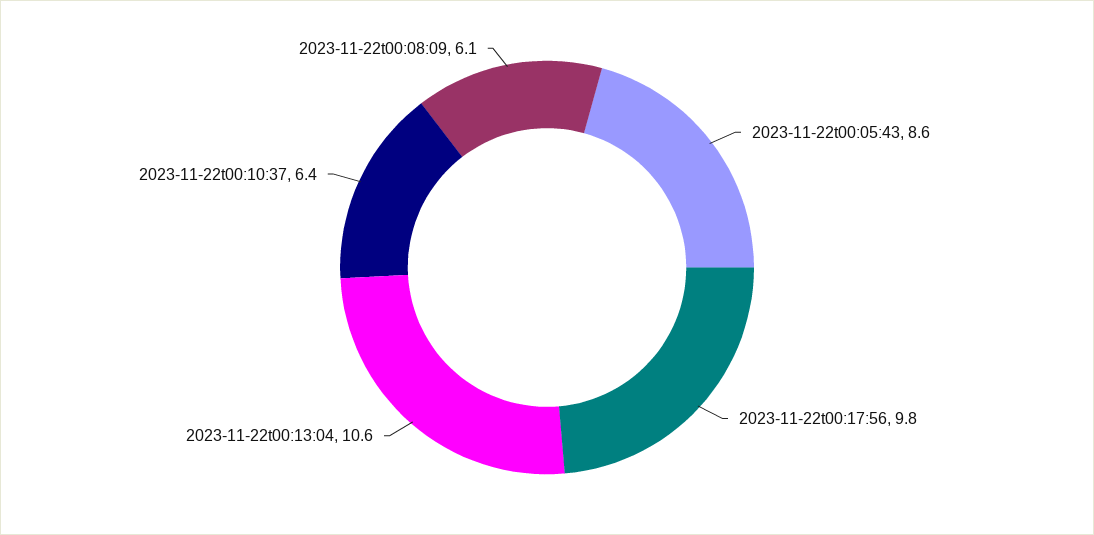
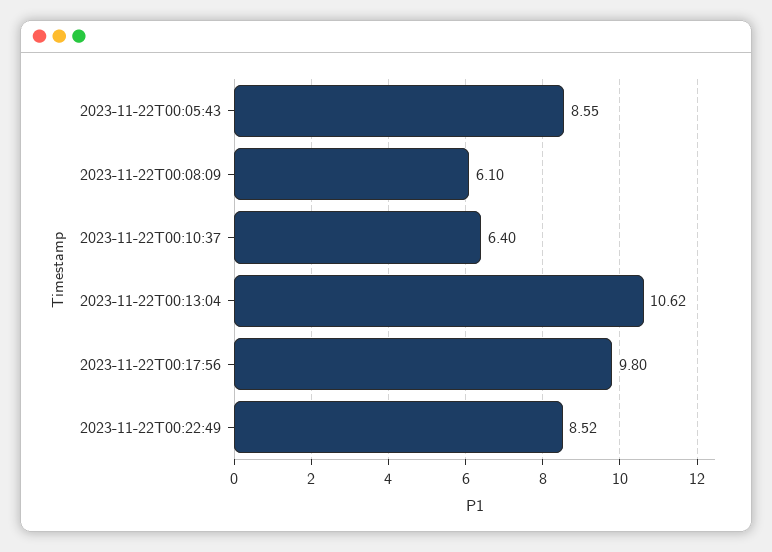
2023-11-22T00:22:49: none -> 8.52

